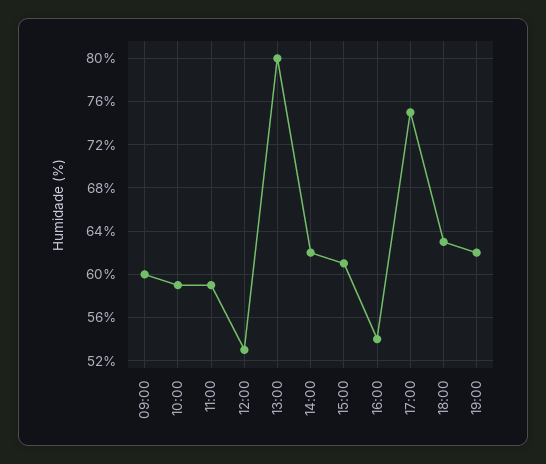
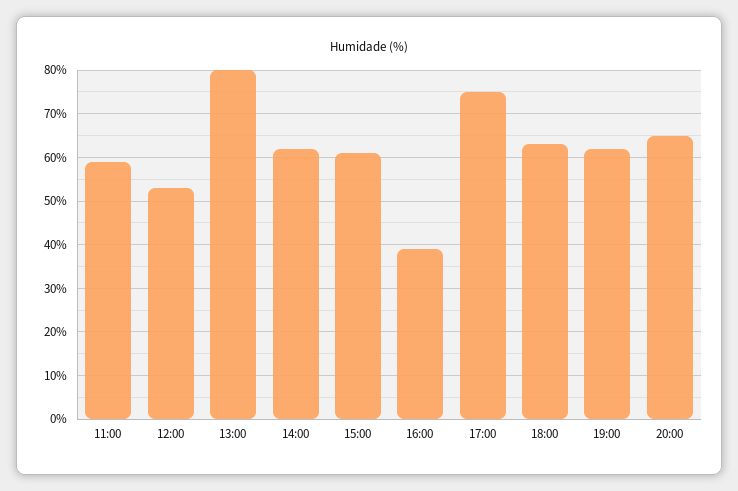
09:00: 60 -> none
10:00: 59 -> none
16:00: 54 -> 40
20:00: none -> 65

